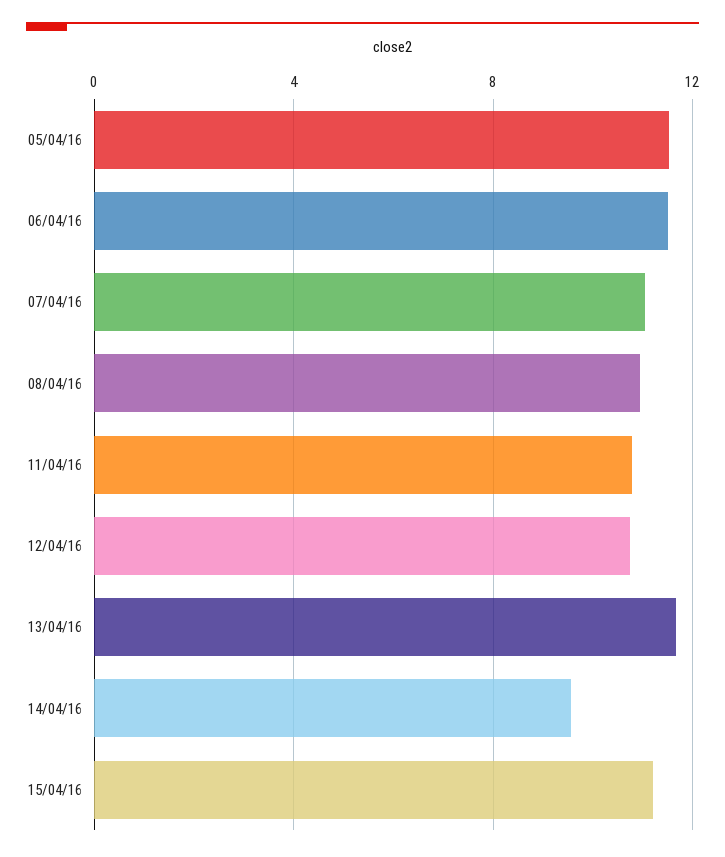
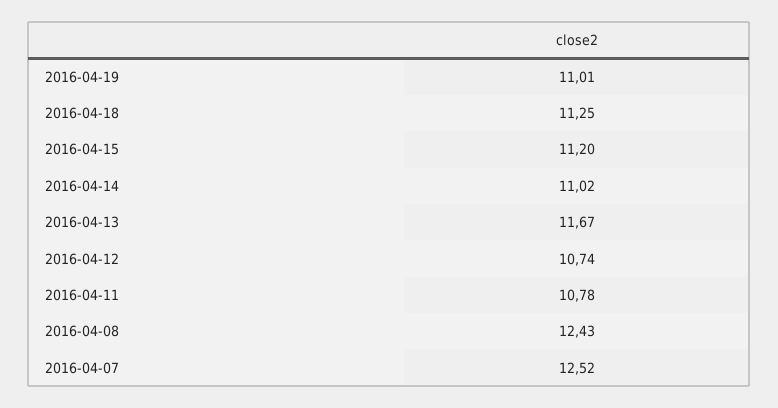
05/04/16: 11.5 -> none
06/04/16: 11.5 -> none
07/04/16: 11 -> 12.52
08/04/16: 11 -> 12.43
14/04/16: 9.5 -> 11.02
2016-04-19: none -> 11.01
2016-04-18: none -> 11.25

